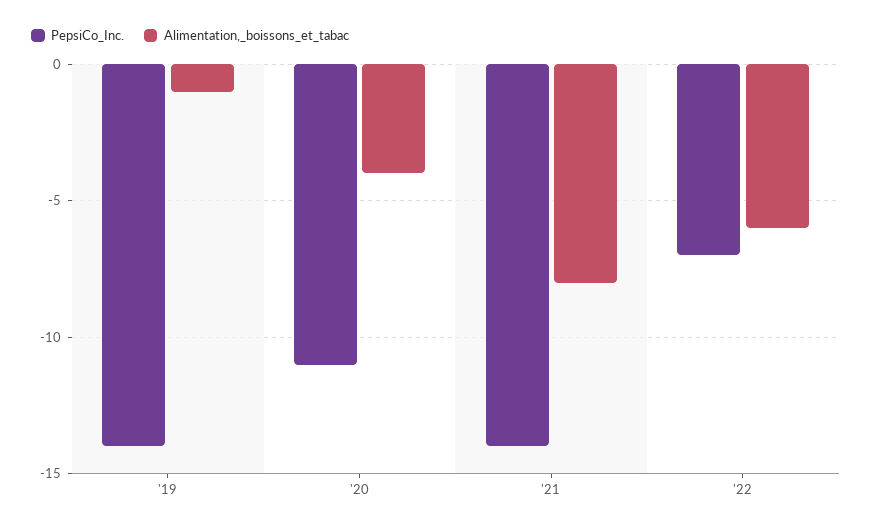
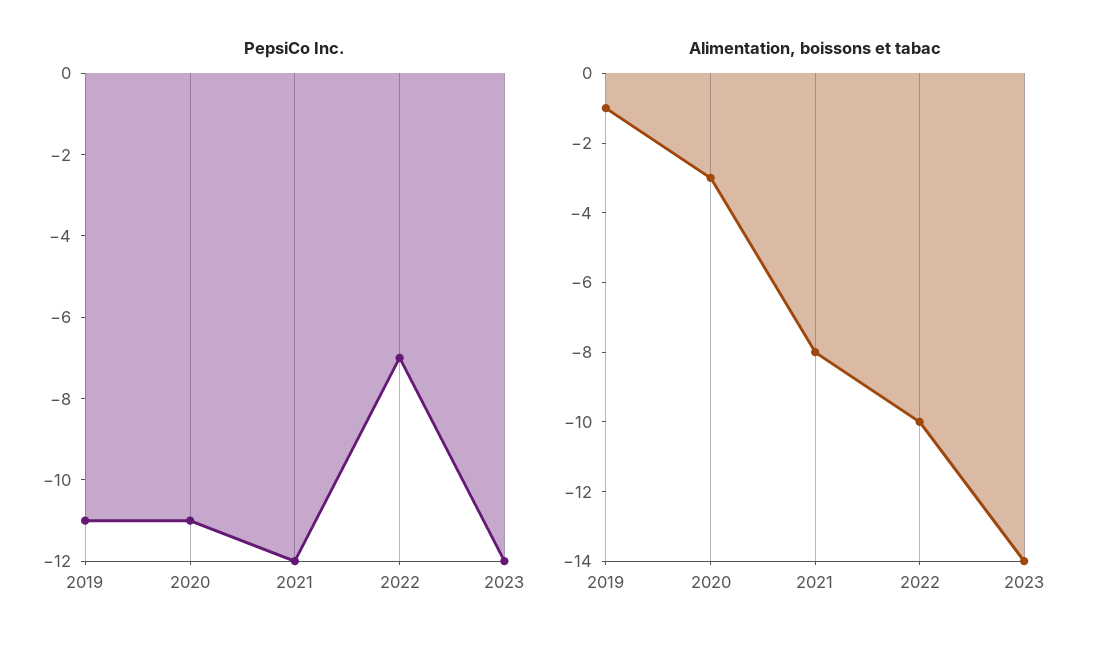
PepsiCo_Inc., '19: -14 -> -11
Alimentation,_boissons_et_tabac, '20: -4 -> -3
PepsiCo_Inc., '21: -14 -> -12
Alimentation,_boissons_et_tabac, '22: -6 -> -10
PepsiCo_Inc., 2023: none -> -12
Alimentation,_boissons_et_tabac, 2023: none -> -14

